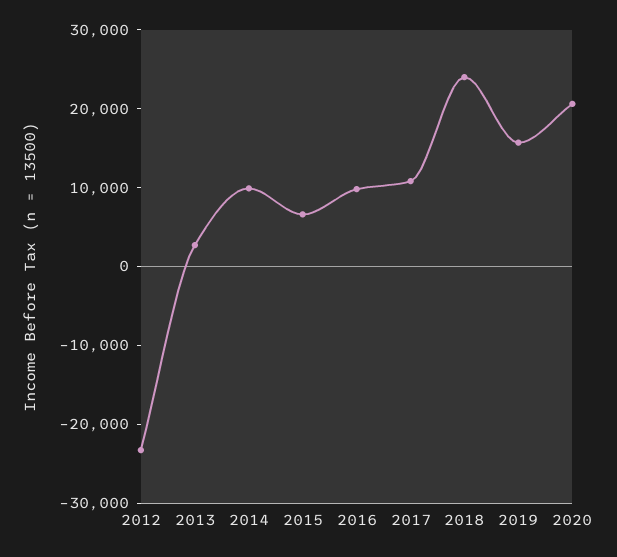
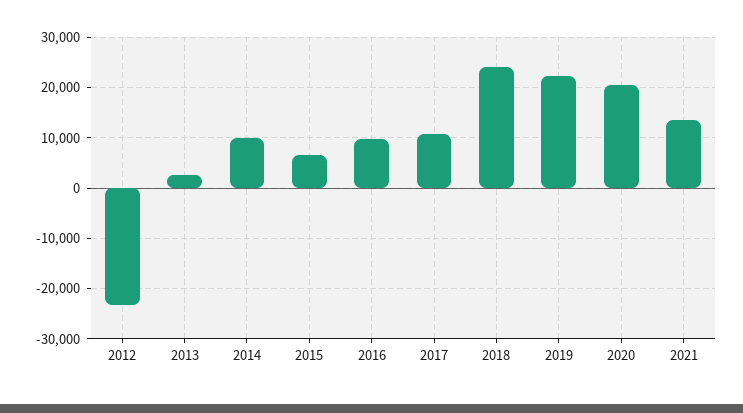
2019: 16000 -> 22000
2021: none -> 14000

